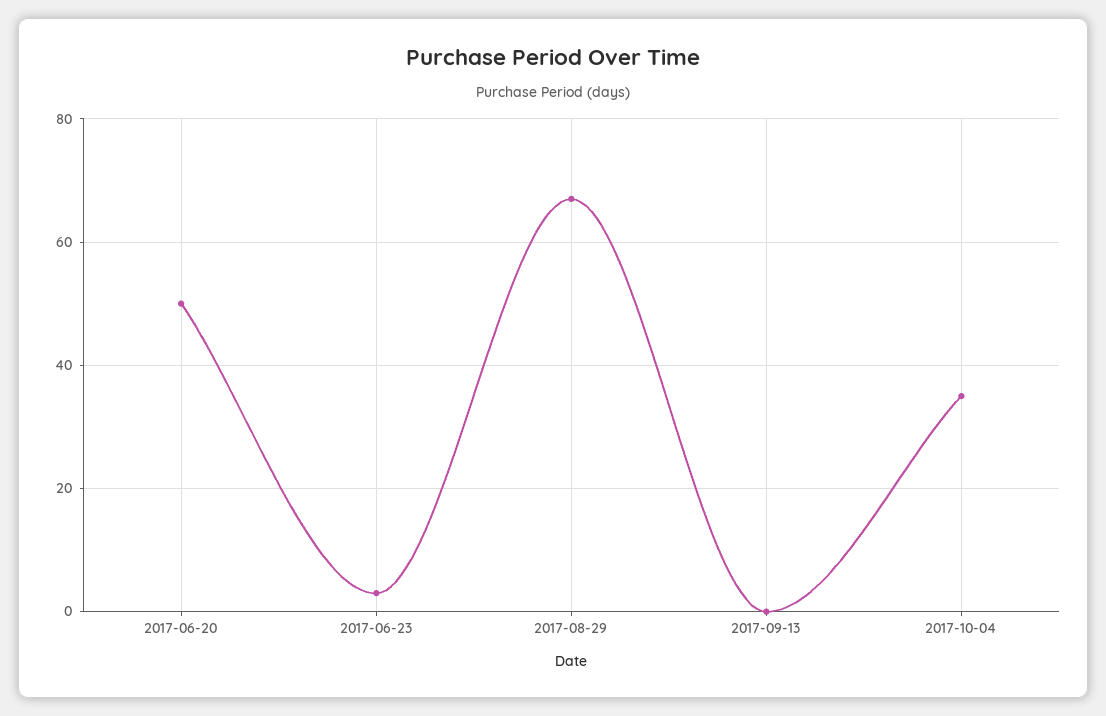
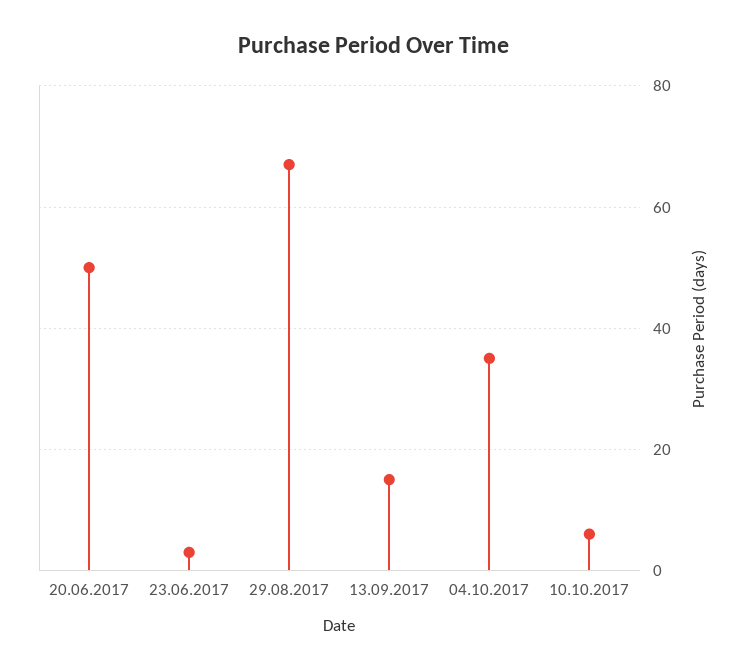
2017-09-13: 0 -> 15
10.10.2017: none -> 5

